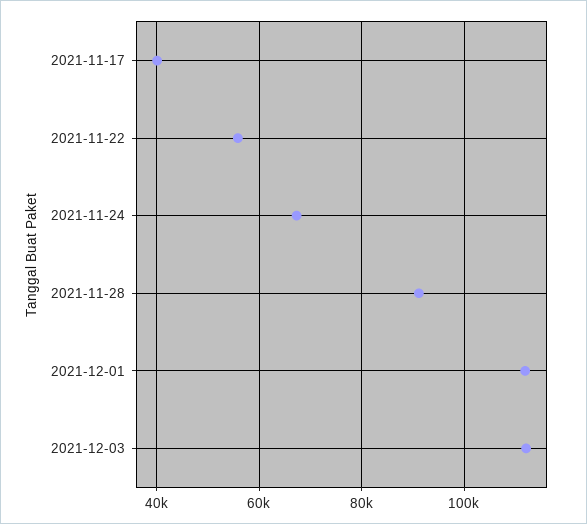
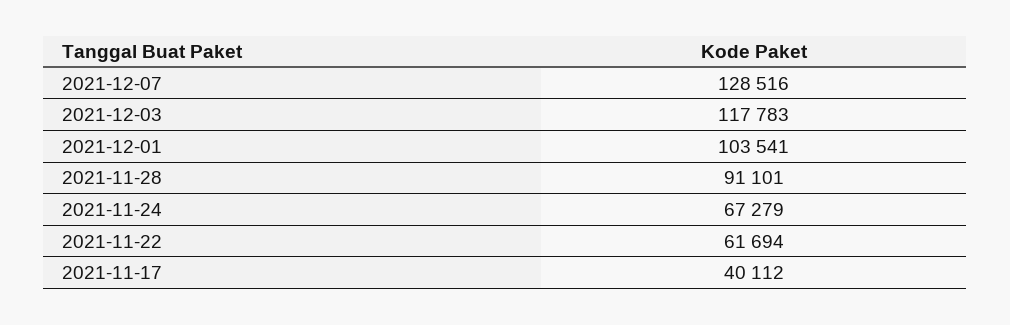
2021-11-22: 56000 -> 61694
2021-12-01: 112000 -> 103541
2021-12-03: 112000 -> 117783
2021-12-07: none -> 128516

